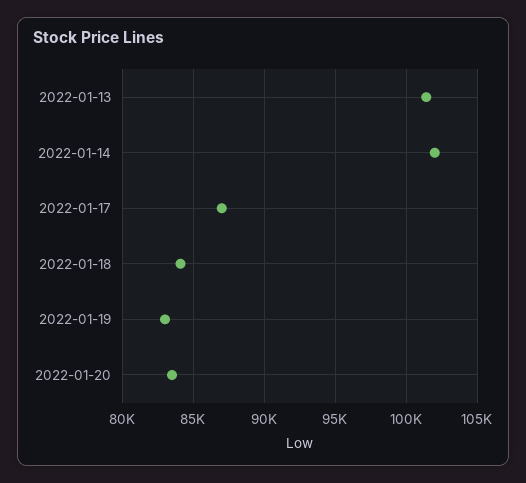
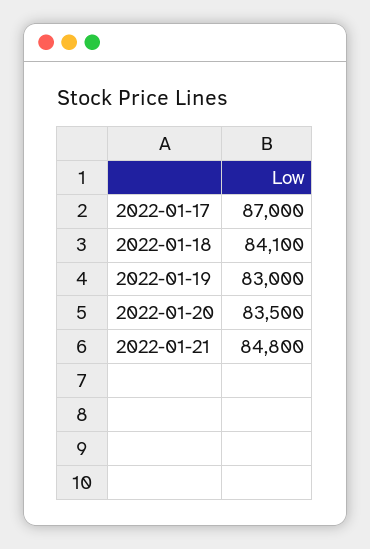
2022-01-13: 101500 -> none
2022-01-14: 102000 -> none
2022-01-21: none -> 84800

